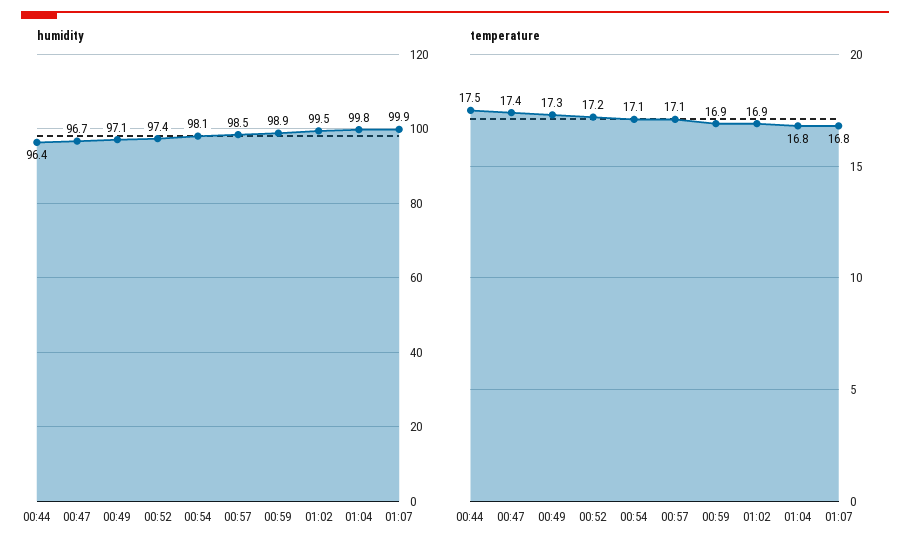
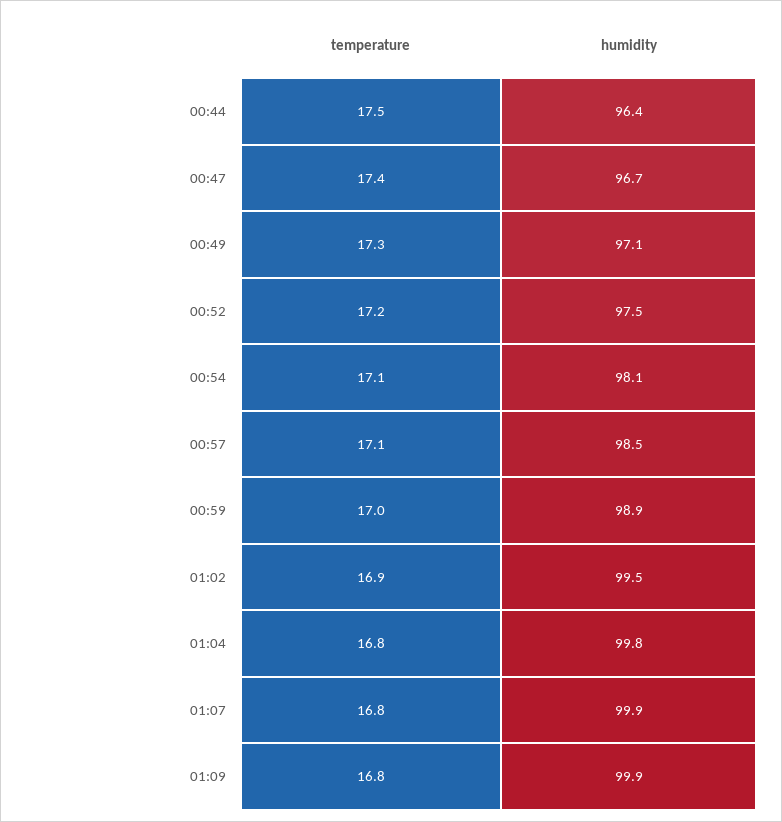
humidity, 00:52: 97.4 -> 97.5
temperature, 00:59: 16.9 -> 17
temperature, 01:09: none -> 16.8
humidity, 01:09: none -> 99.9

